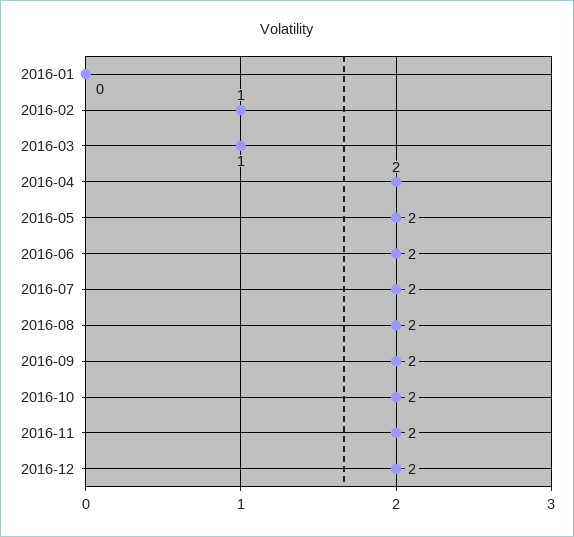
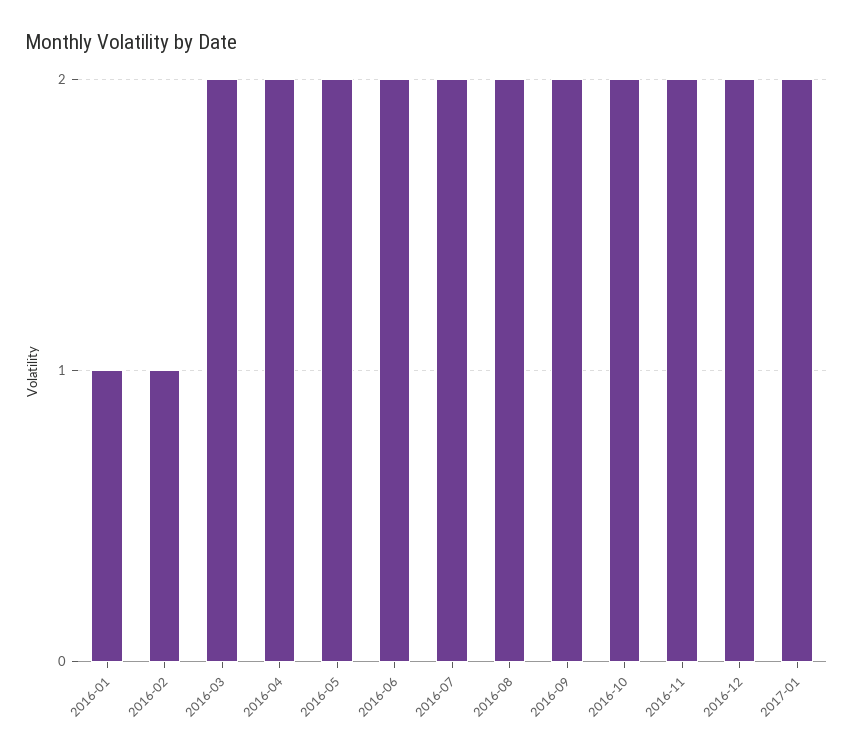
2016-01: 0 -> 1
2016-03: 1 -> 2
2017-01: none -> 2

